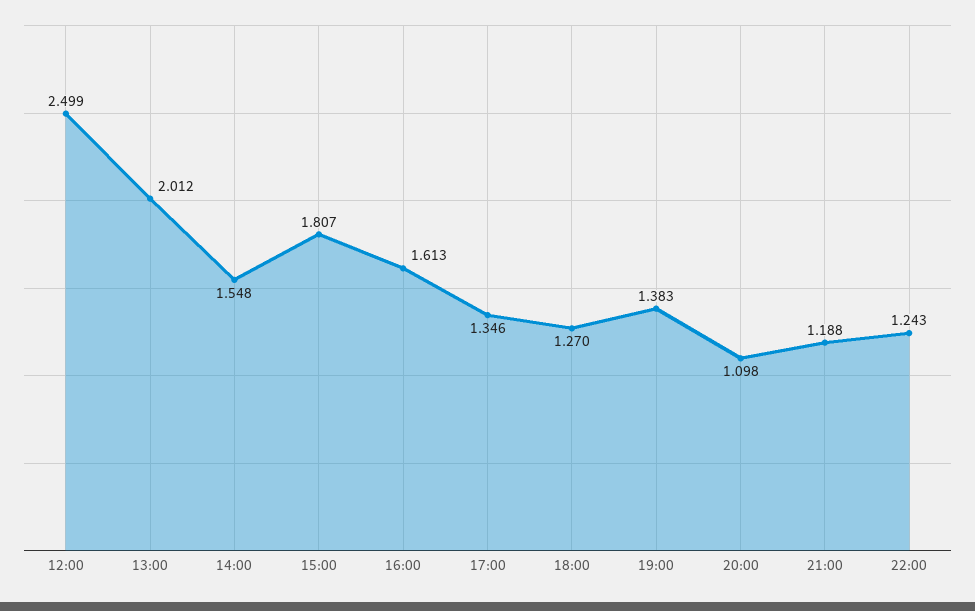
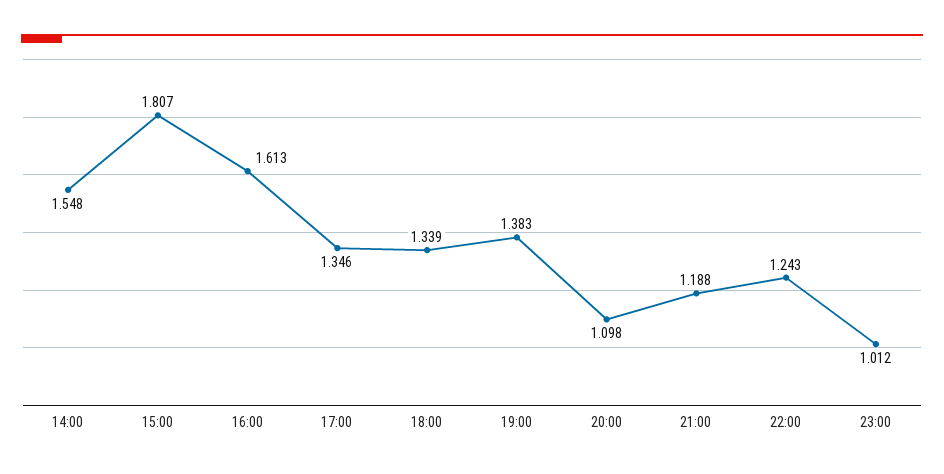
12:00: 2.499 -> none
13:00: 2.012 -> none
18:00: 1.27 -> 1.339
23:00: none -> 1.012

